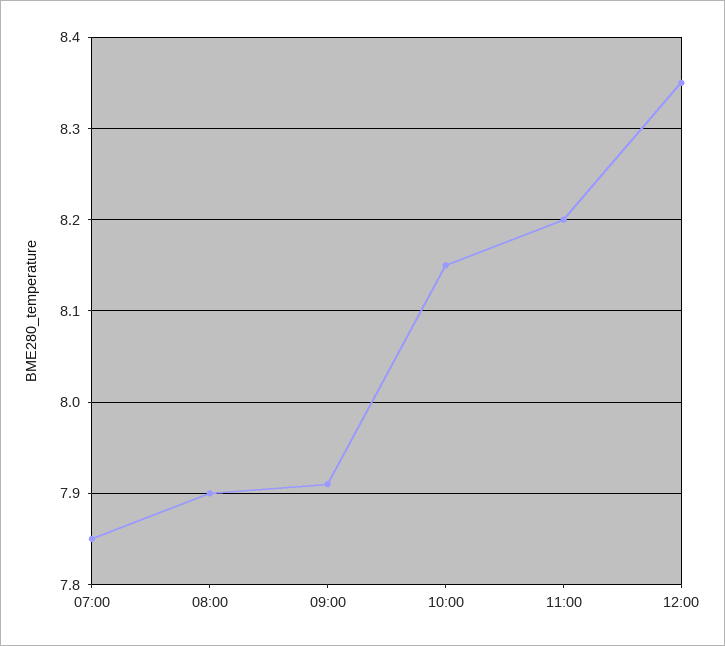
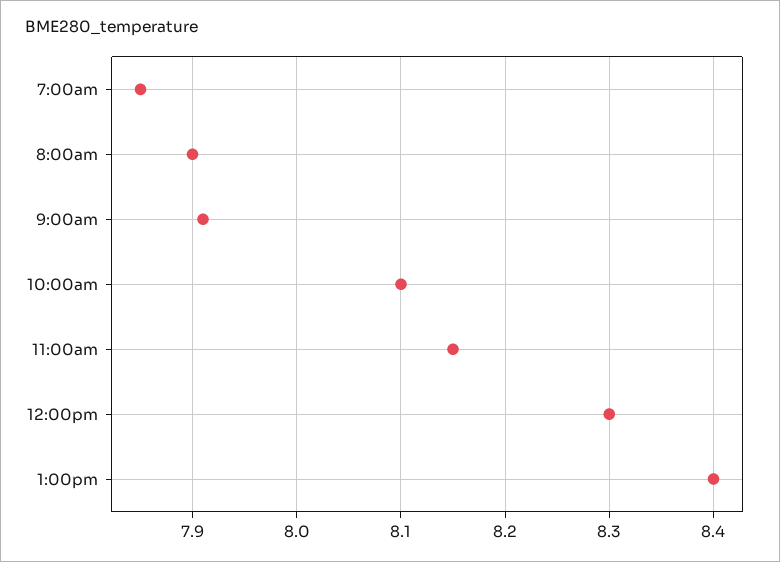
10:00: 8.15 -> 8.1
11:00: 8.2 -> 8.15
12:00: 8.35 -> 8.3
1:00pm: none -> 8.4

